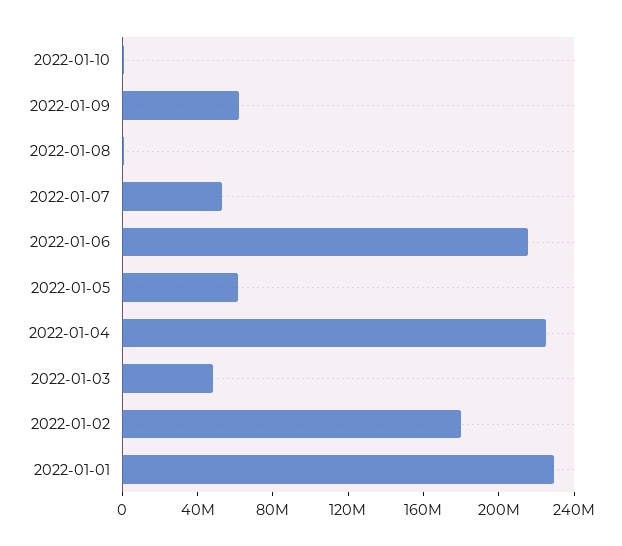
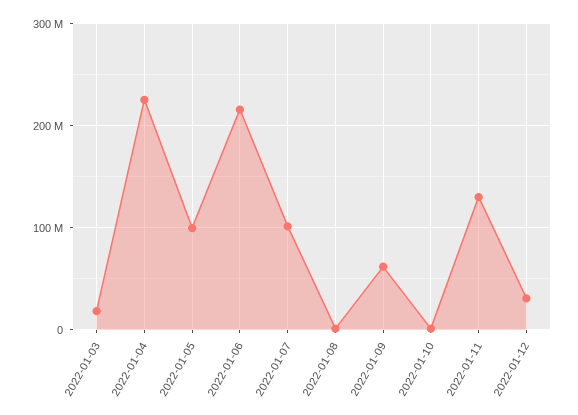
2022-01-07: 50000000 -> 100000000
2022-01-05: 60000000 -> 100000000
2022-01-03: 50000000 -> 20000000
2022-01-02: 180000000 -> none
2022-01-01: 230000000 -> none
2022-01-11: none -> 130000000
2022-01-12: none -> 30000000

